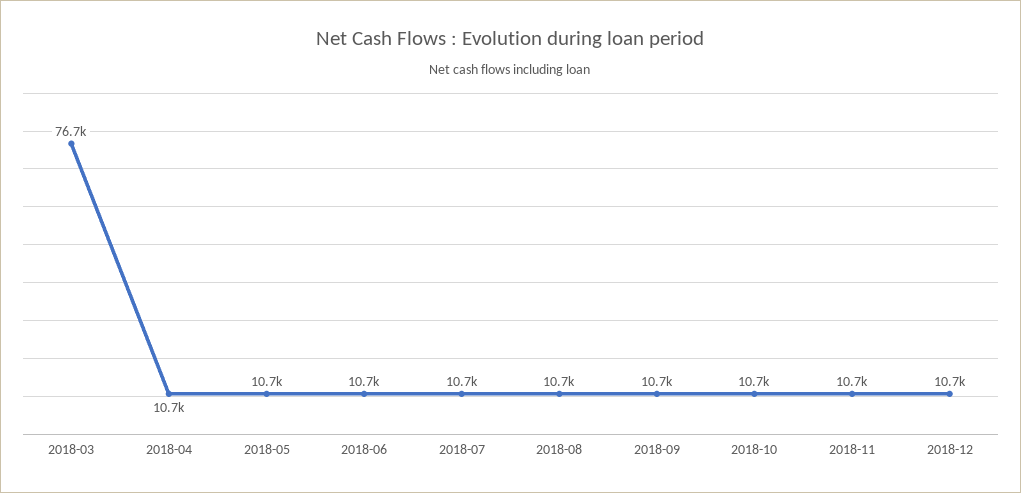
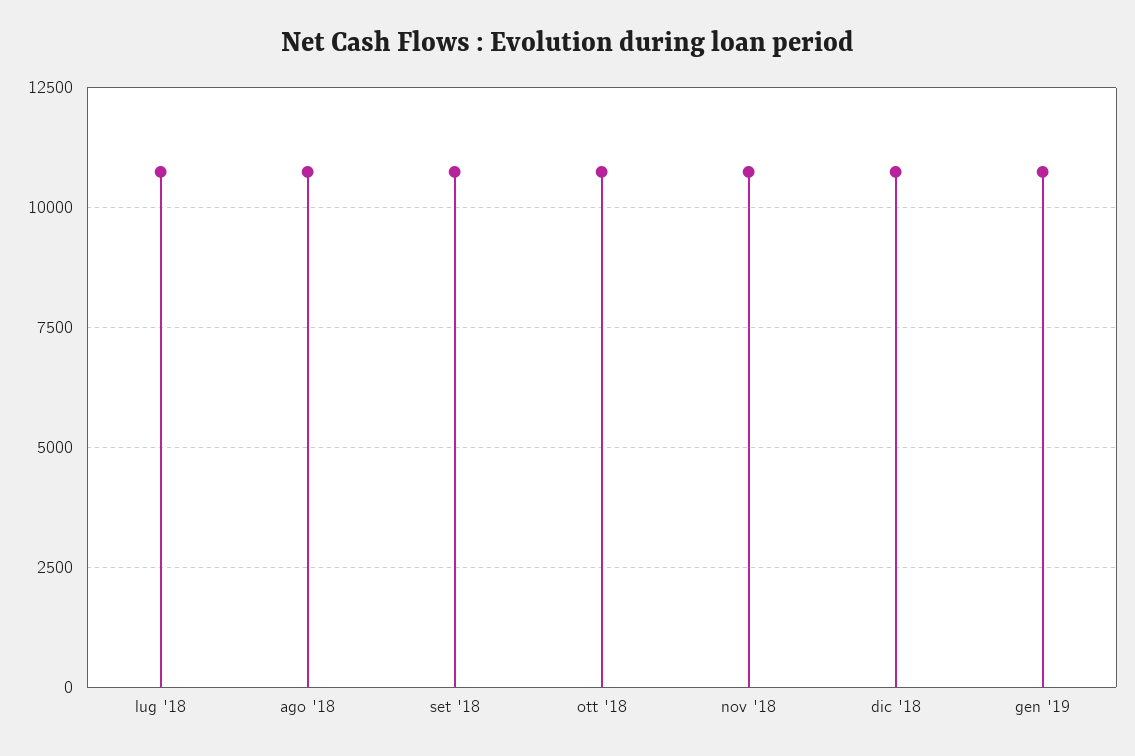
2018-03: 76700 -> none
2018-04: 10700 -> none
2018-05: 10700 -> none
2018-06: 10700 -> none
gen '19: none -> 10750

